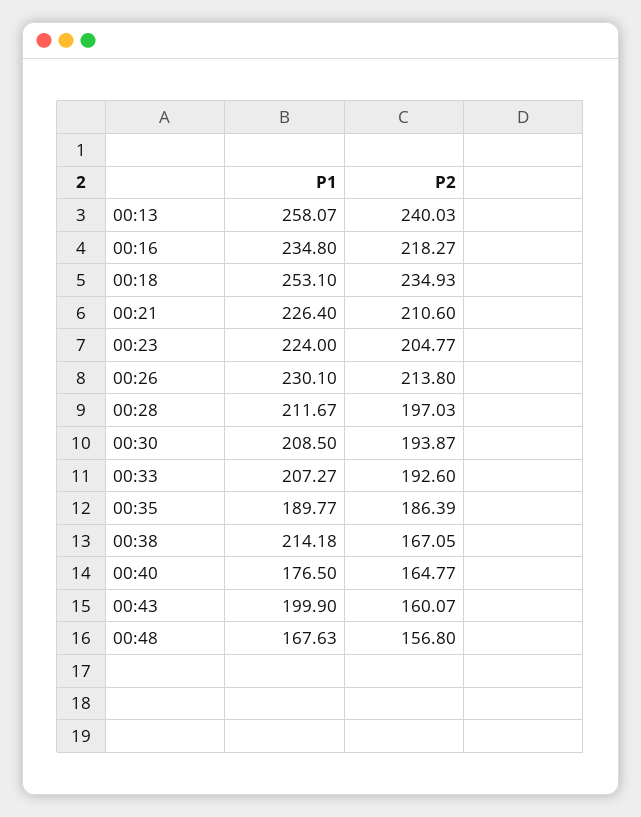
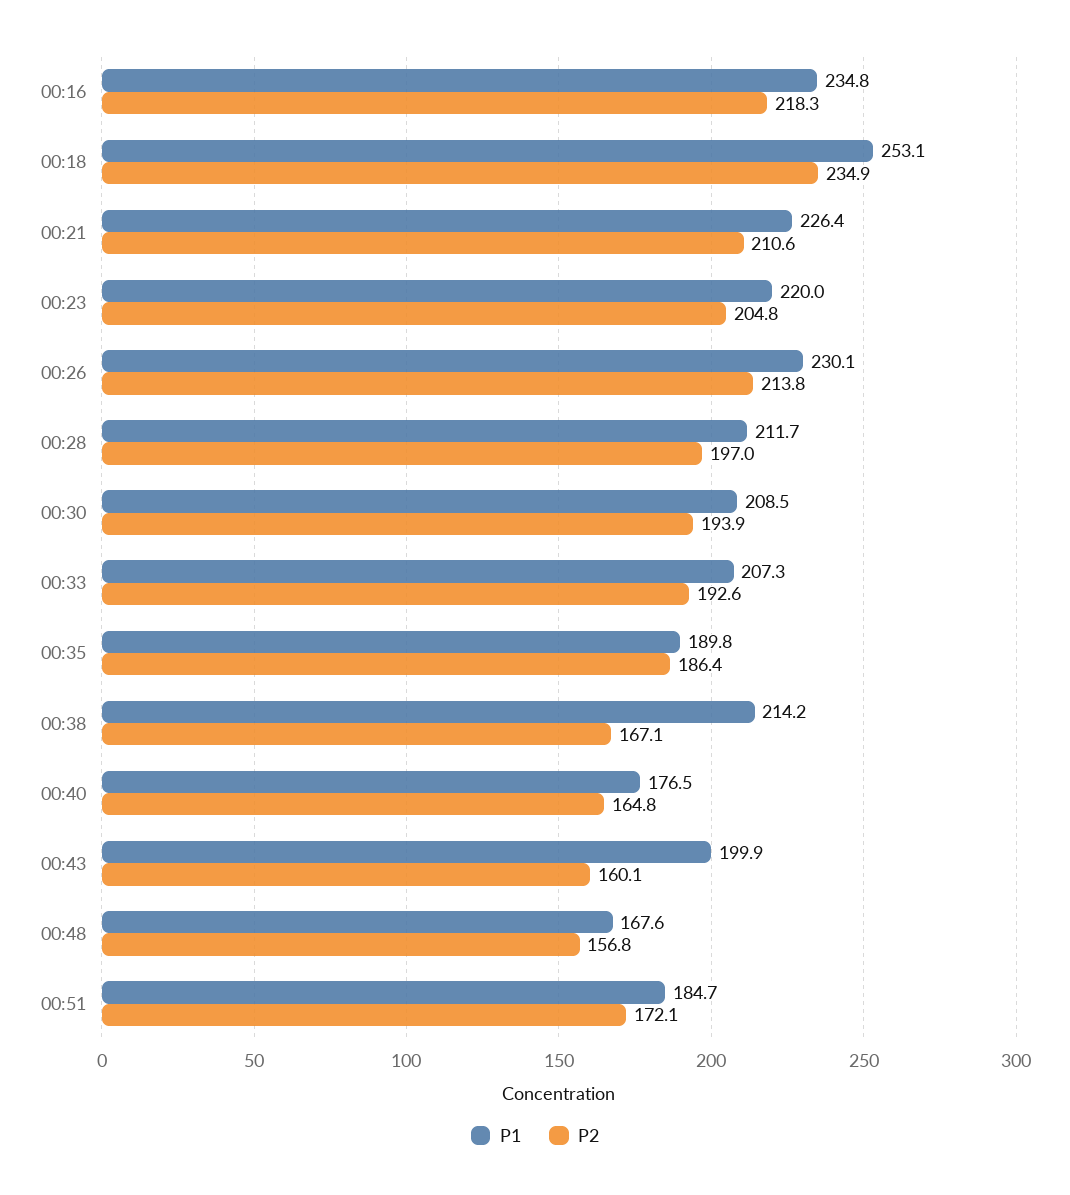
P1, 00:13: 258.07 -> none
P2, 00:13: 240.03 -> none
P1, 00:23: 224 -> 220
P1, 00:51: none -> 184.7
P2, 00:51: none -> 172.1

